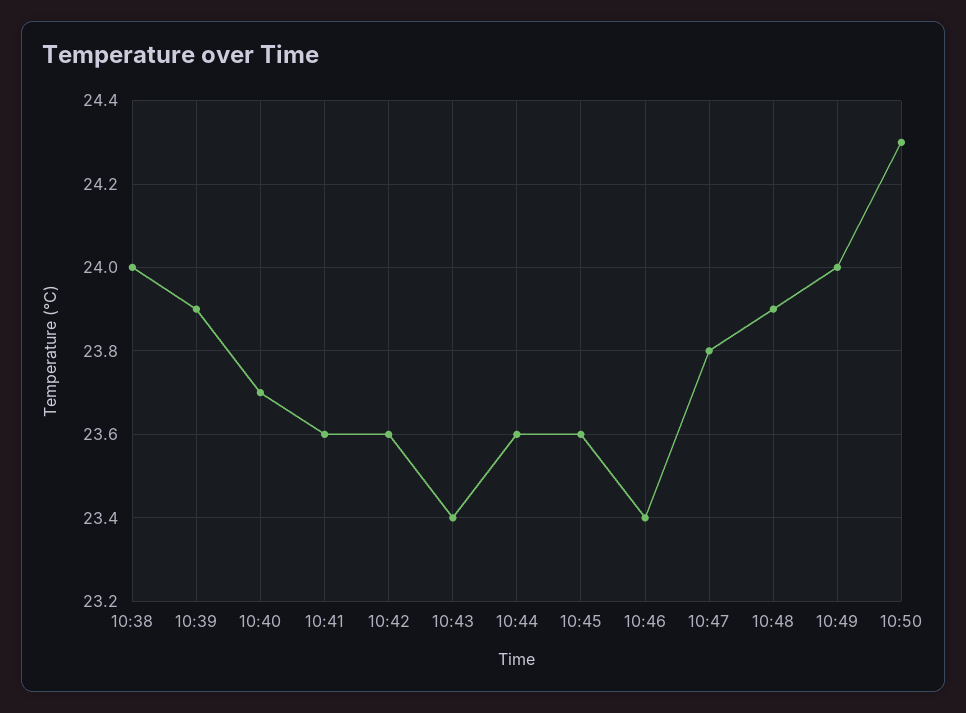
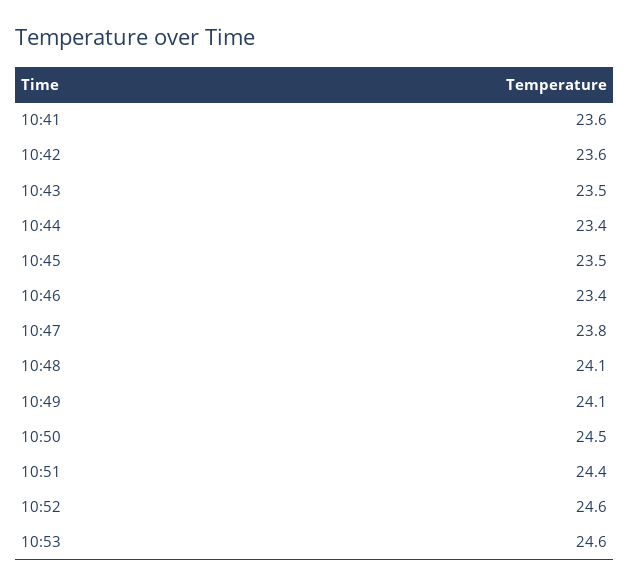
10:38: 24 -> none
10:39: 23.9 -> none
10:40: 23.7 -> none
10:43: 23.4 -> 23.5
10:44: 23.6 -> 23.4
10:45: 23.6 -> 23.5
10:48: 23.9 -> 24.1
10:49: 24 -> 24.1
10:50: 24.3 -> 24.5
10:51: none -> 24.4
10:52: none -> 24.6
10:53: none -> 24.6

